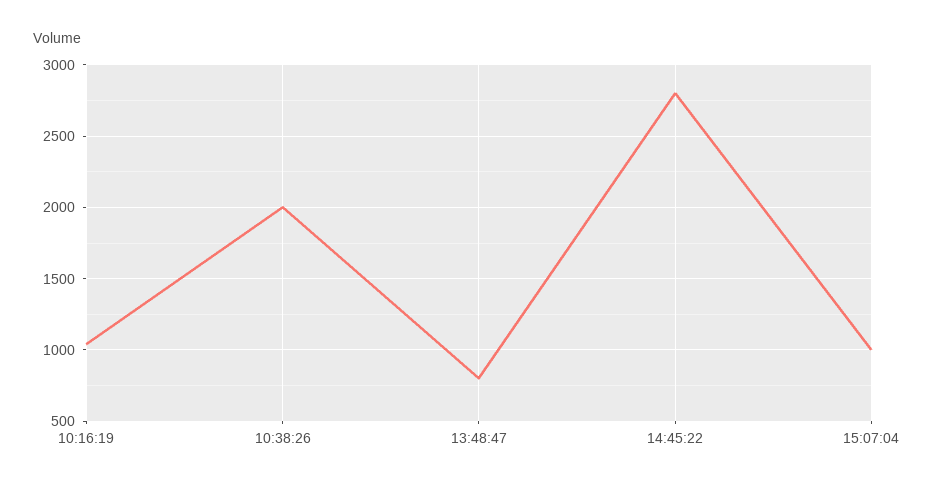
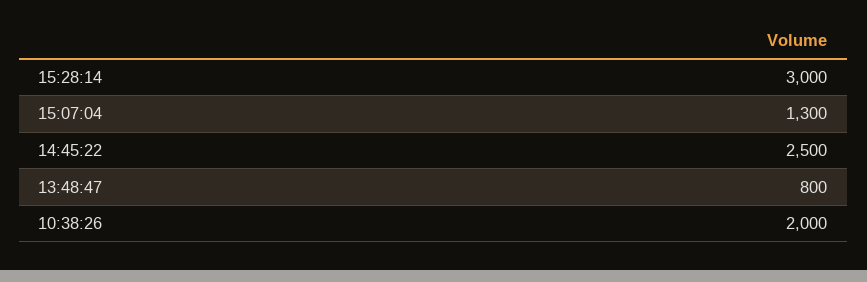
10:16:19: 1050 -> none
14:45:22: 2800 -> 2500
15:07:04: 1000 -> 1300
15:28:14: none -> 3000

